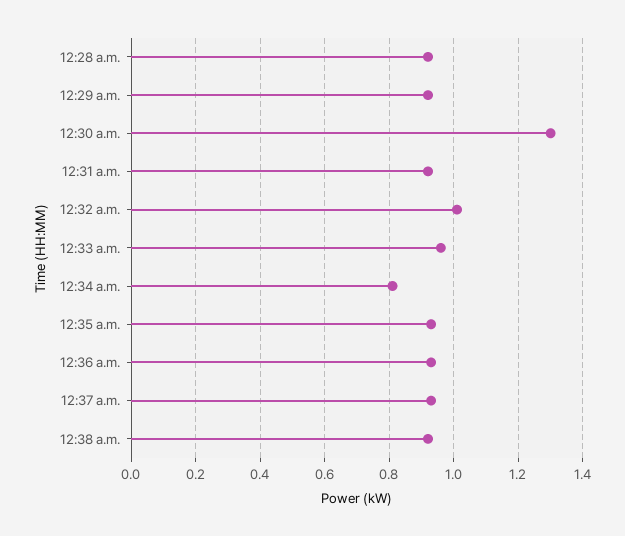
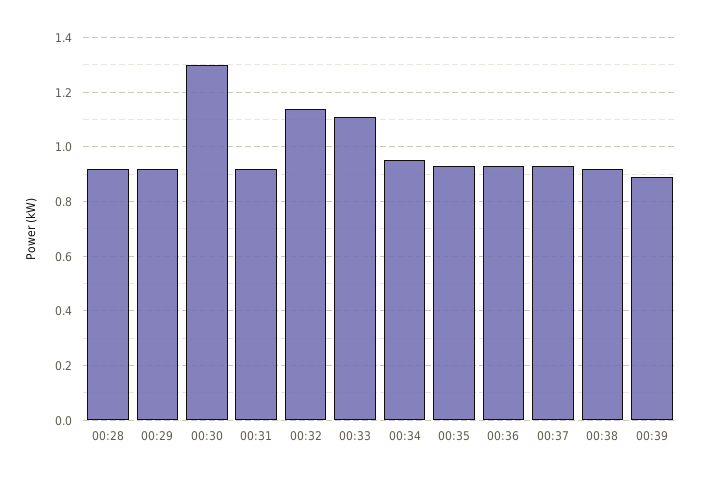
12:32 a.m.: 1 -> 1.15
12:33 a.m.: 0.95 -> 1.1
12:34 a.m.: 0.8 -> 0.95
00:39: none -> 0.9

